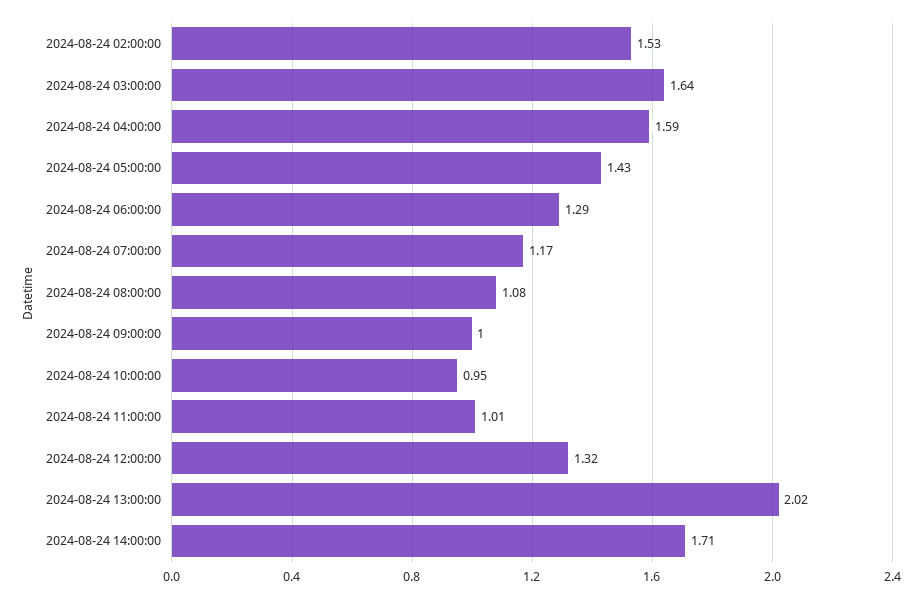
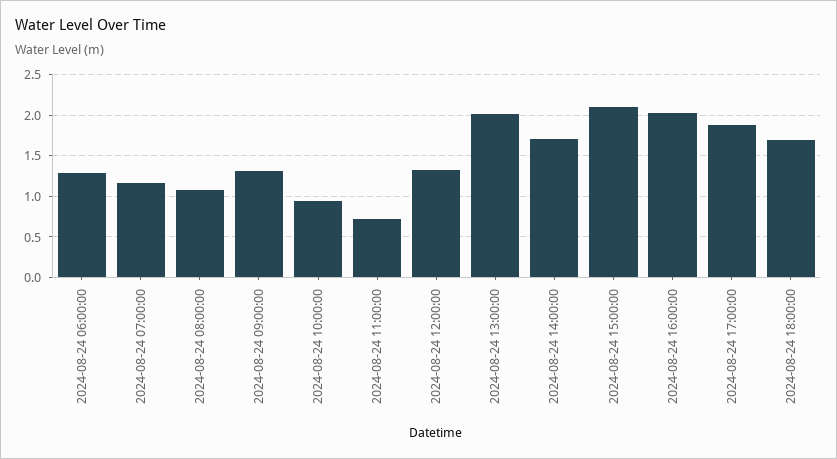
2024-08-24 02:00:00: 1.53 -> none
2024-08-24 03:00:00: 1.64 -> none
2024-08-24 04:00:00: 1.59 -> none
2024-08-24 05:00:00: 1.43 -> none
2024-08-24 09:00:00: 1 -> 1.3
2024-08-24 11:00:00: 1.01 -> 0.7
2024-08-24 15:00:00: none -> 2.1
2024-08-24 16:00:00: none -> 2
2024-08-24 17:00:00: none -> 1.9
2024-08-24 18:00:00: none -> 1.7

